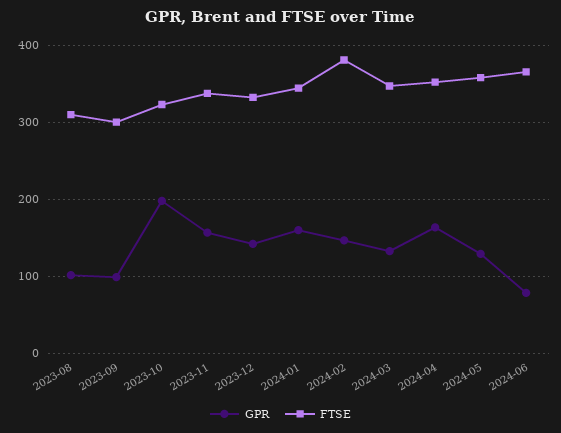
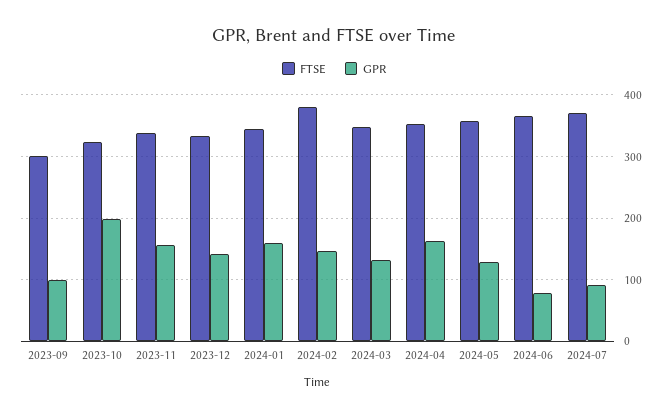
GPR, 2023-08: 100 -> none
FTSE, 2023-08: 310 -> none
FTSE, 2024-07: none -> 370
GPR, 2024-07: none -> 90

